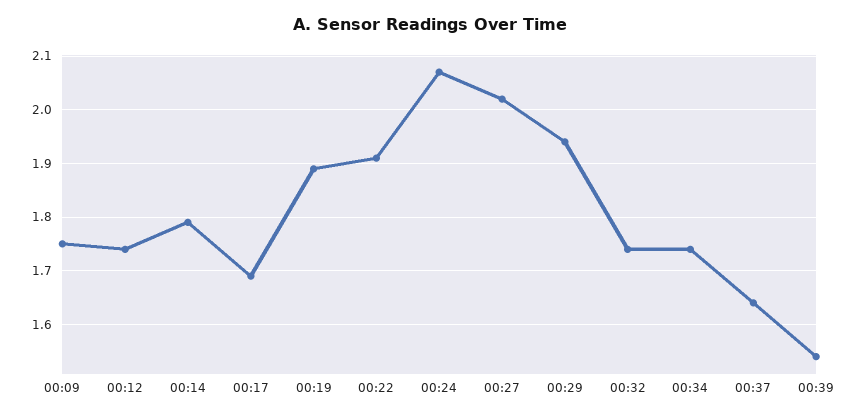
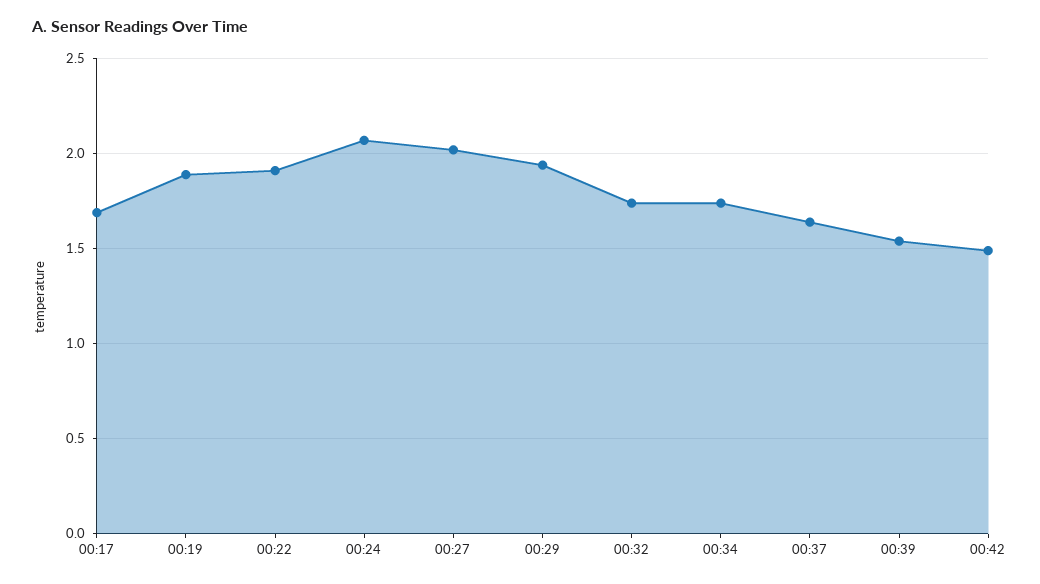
00:09: 1.75 -> none
00:12: 1.75 -> none
00:14: 1.8 -> none
00:42: none -> 1.5

